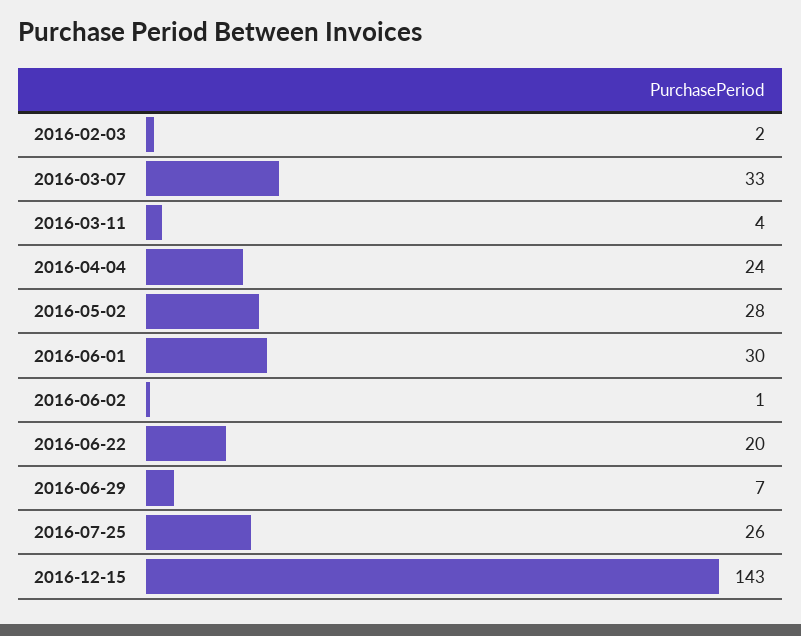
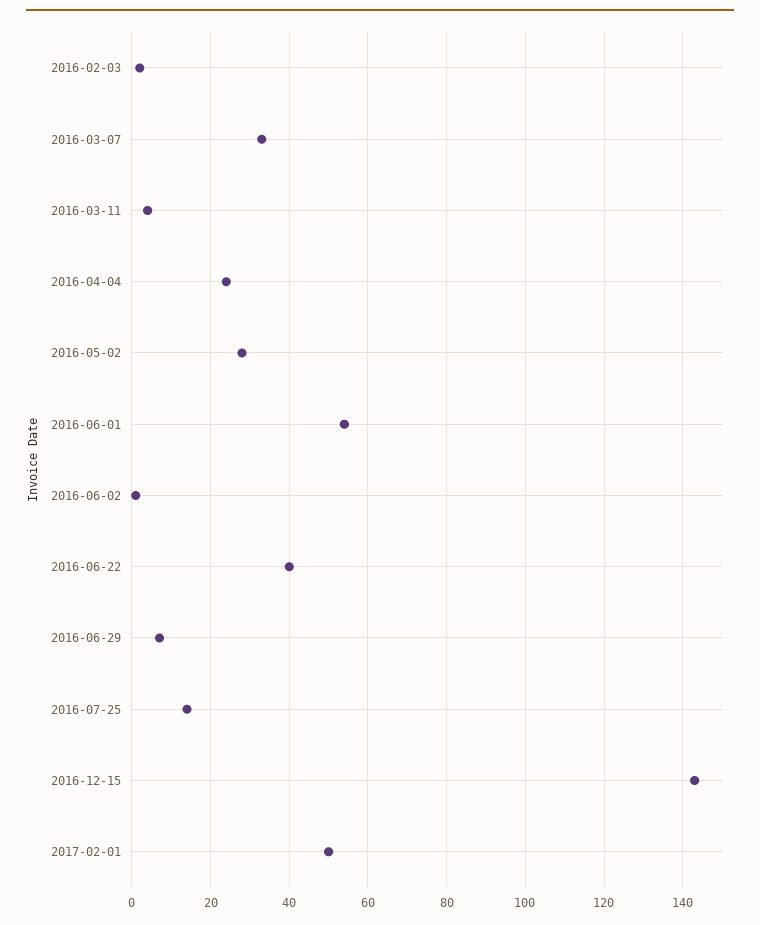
2016-06-01: 30 -> 55
2016-06-22: 20 -> 40
2016-07-25: 26 -> 15
2017-02-01: none -> 50

